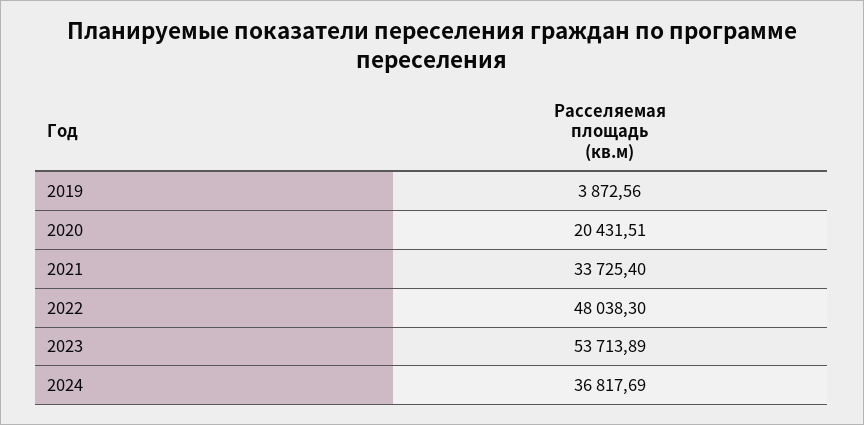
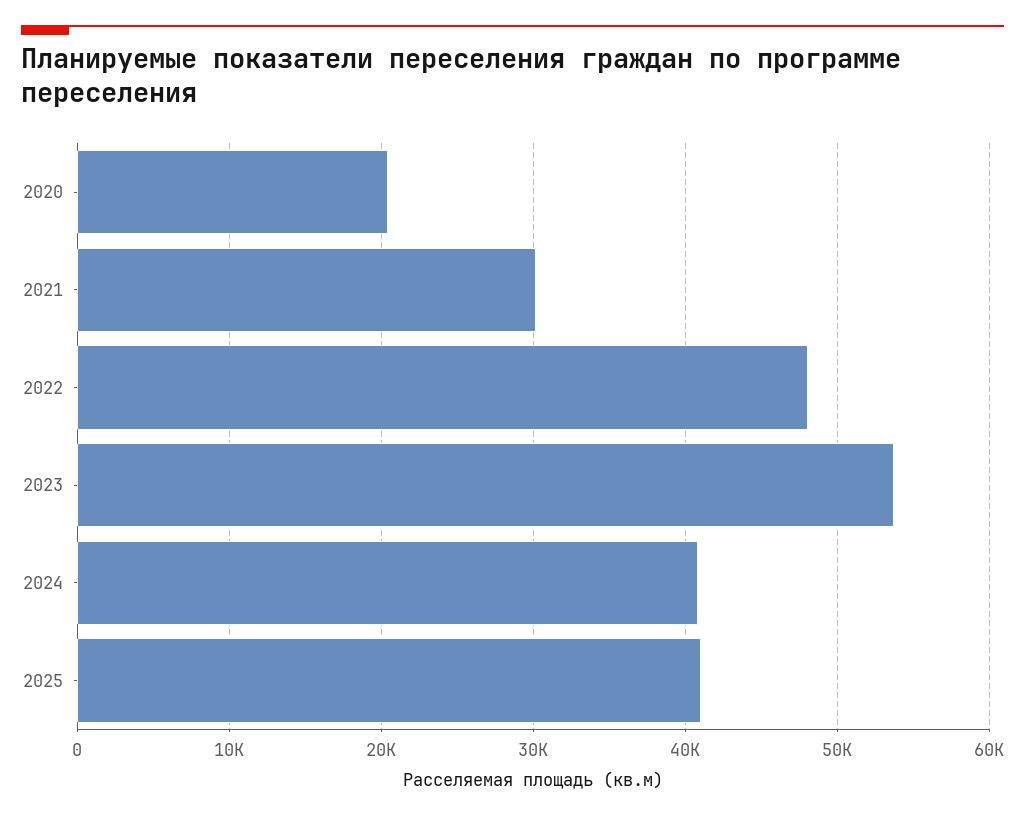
2019: 3872.56 -> none
2021: 33725.4 -> 30000
2024: 36817.69 -> 41000
2025: none -> 41000

